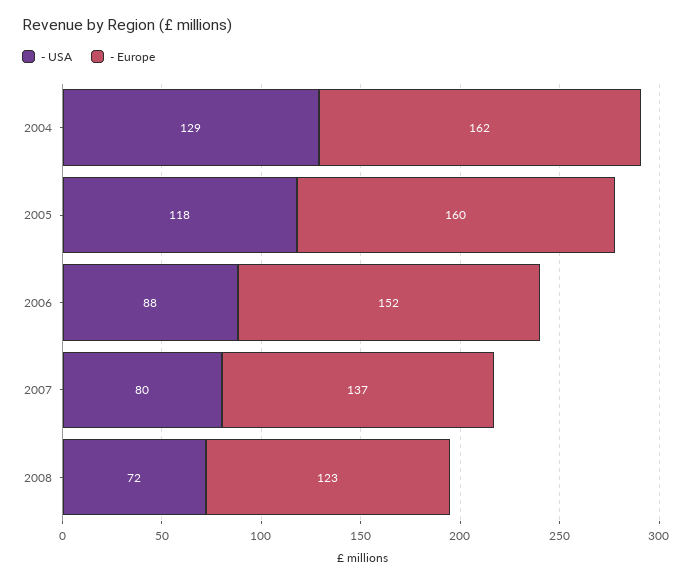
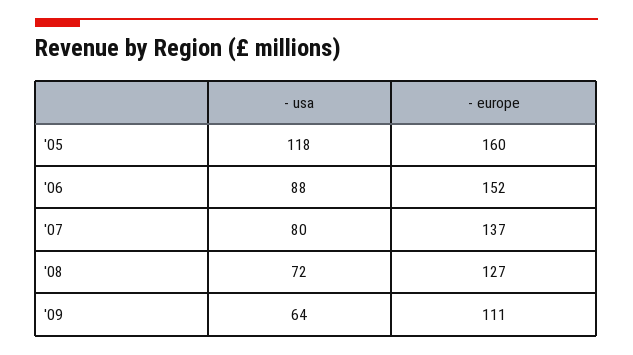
- USA, 2004: 129 -> none
- Europe, 2004: 162 -> none
- Europe, 2008: 123 -> 127
- USA, '09: none -> 64
- Europe, '09: none -> 111

